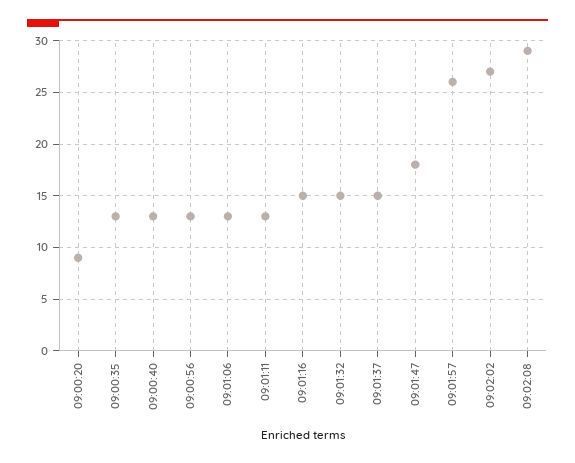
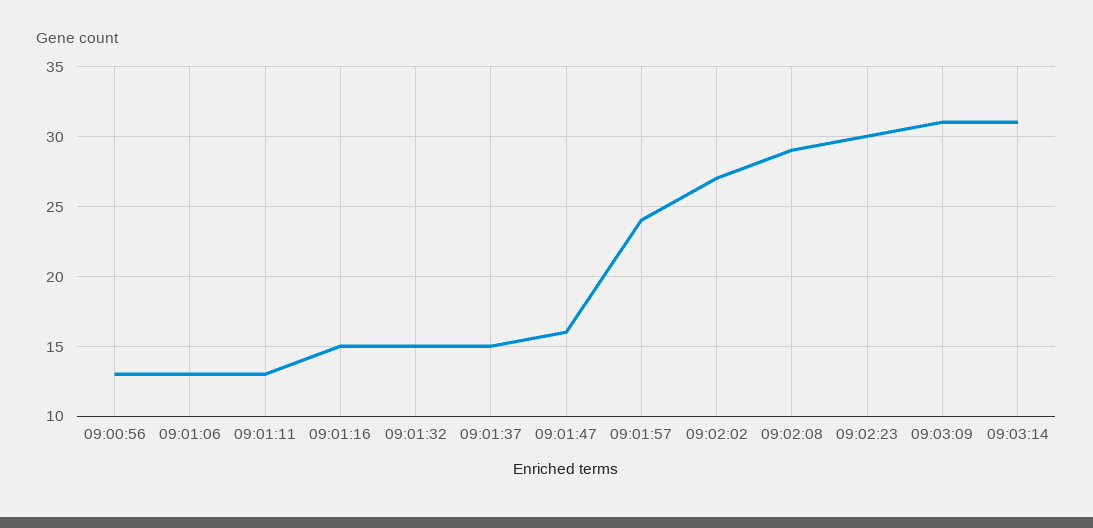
09:00:20: 9 -> none
09:00:35: 13 -> none
09:00:40: 13 -> none
09:01:47: 18 -> 16
09:01:57: 26 -> 24
09:02:23: none -> 30
09:03:09: none -> 31
09:03:14: none -> 31

